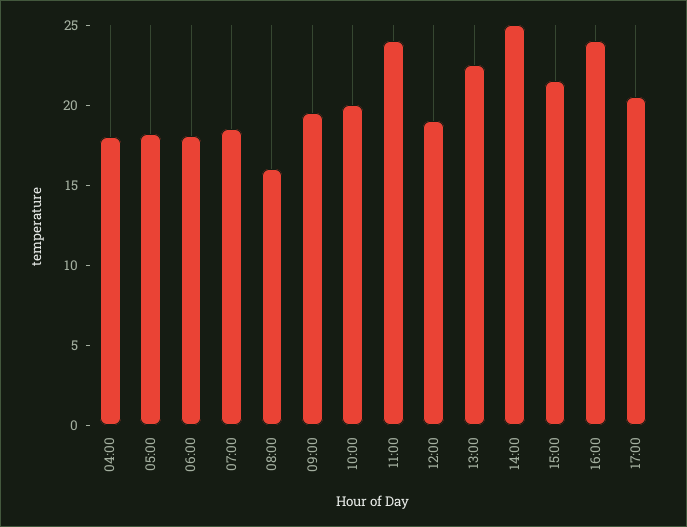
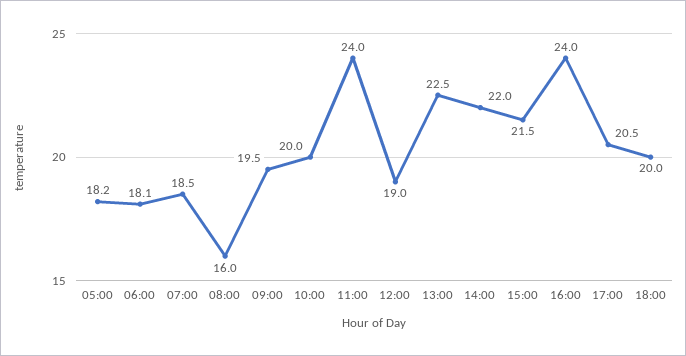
04:00: 18 -> none
14:00: 25 -> 22
18:00: none -> 20

